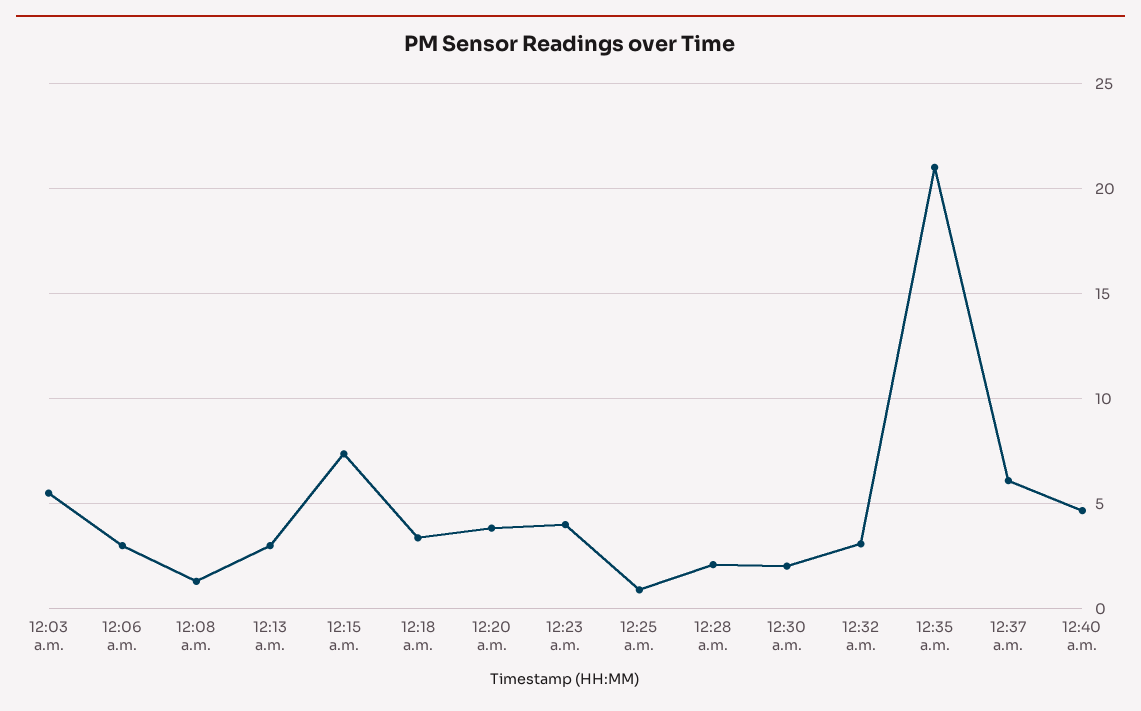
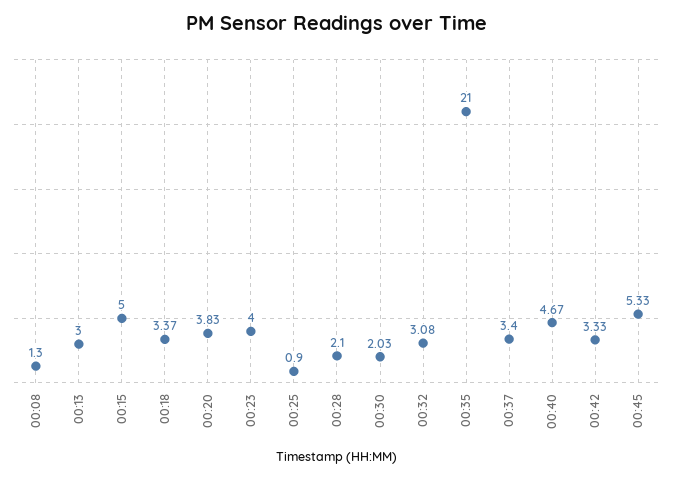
12:03 a.m.: 5.5 -> none
12:06 a.m.: 3 -> none
12:15 a.m.: 7.5 -> 5
12:37 a.m.: 6 -> 3.4
00:42: none -> 3.33
00:45: none -> 5.33

